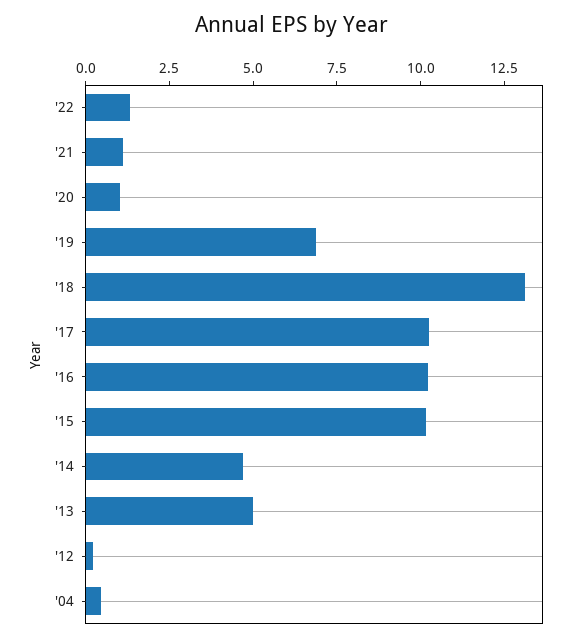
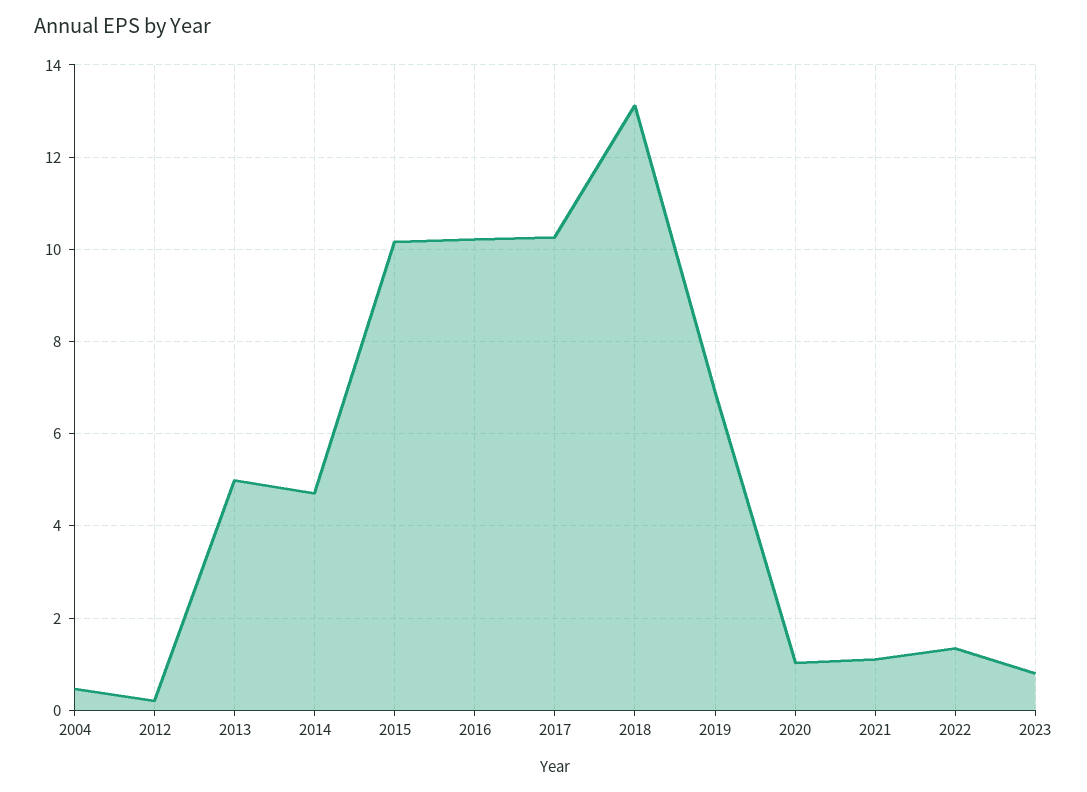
2023: none -> 0.8

